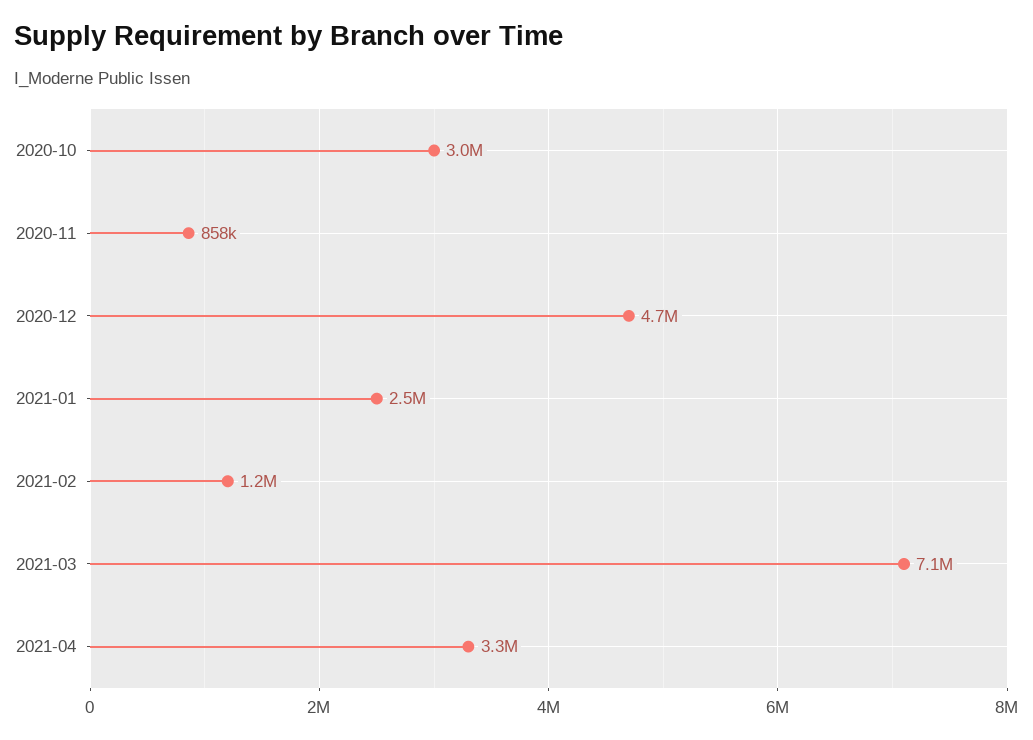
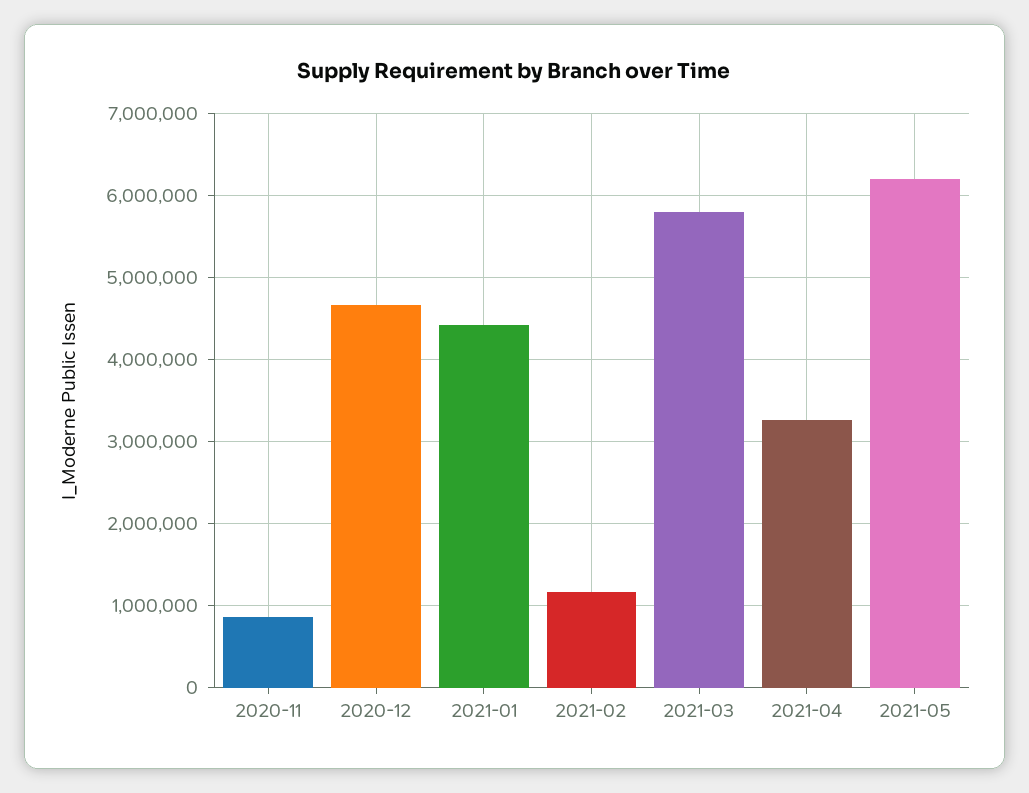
2020-10: 3000000 -> none
2021-01: 2500000 -> 4400000
2021-03: 7100000 -> 5800000
2021-05: none -> 6200000

